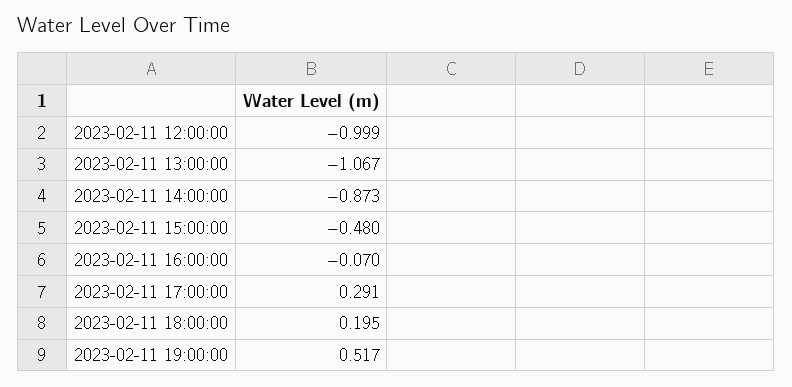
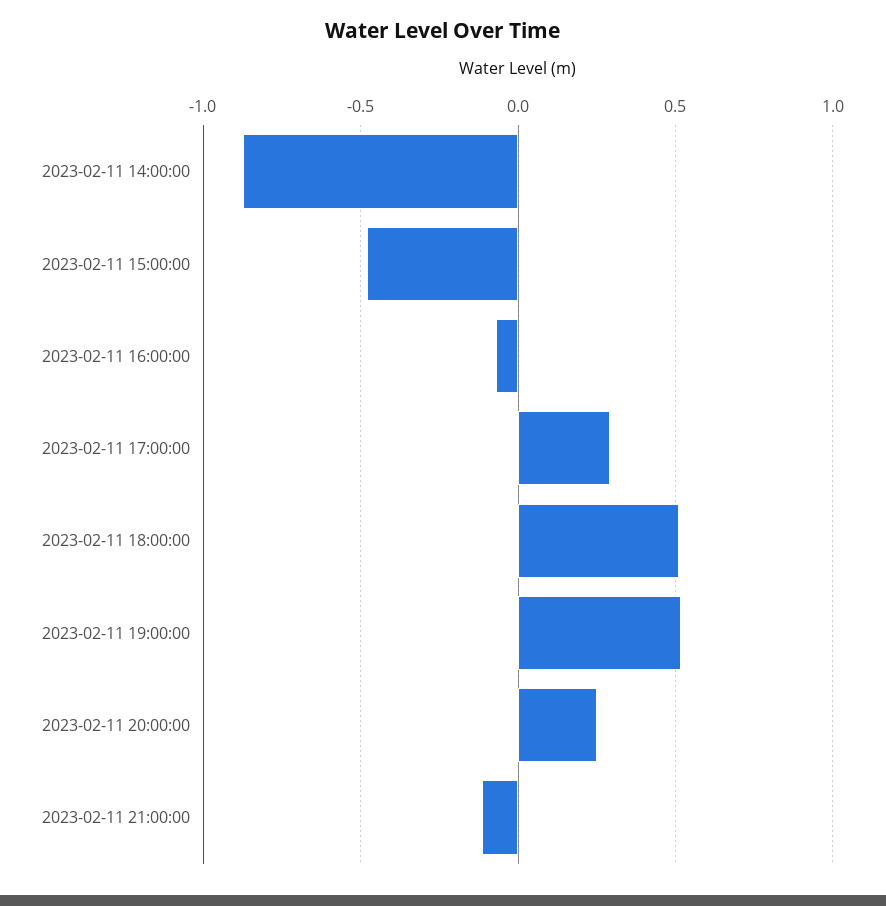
2023-02-11 12:00:00: -0.999 -> none
2023-02-11 13:00:00: -1.067 -> none
2023-02-11 18:00:00: 0.195 -> 0.5
2023-02-11 20:00:00: none -> 0.25
2023-02-11 21:00:00: none -> -0.1

